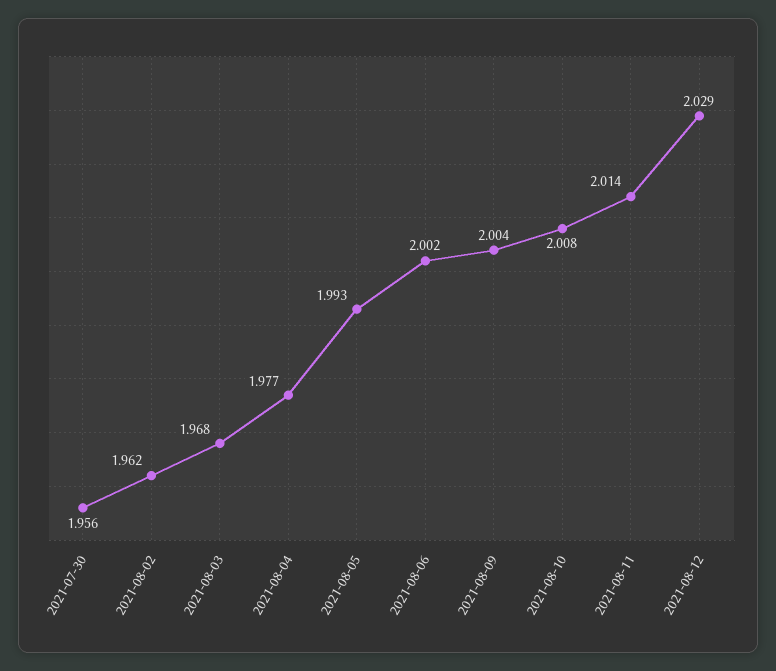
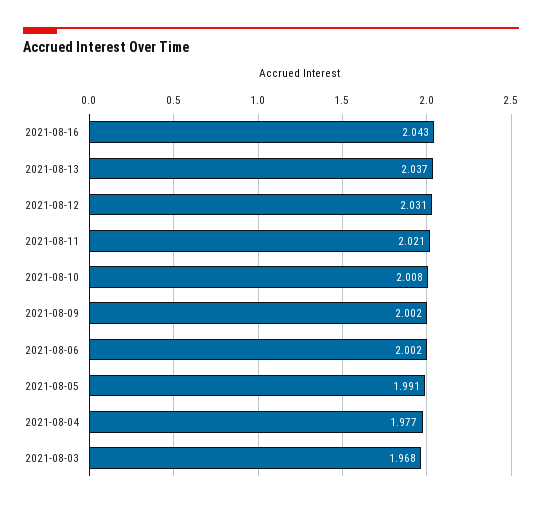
2021-07-30: 1.956 -> none
2021-08-02: 1.962 -> none
2021-08-05: 1.993 -> 1.991
2021-08-09: 2.004 -> 2.002
2021-08-11: 2.014 -> 2.021
2021-08-12: 2.029 -> 2.031
2021-08-16: none -> 2.043
2021-08-13: none -> 2.037

